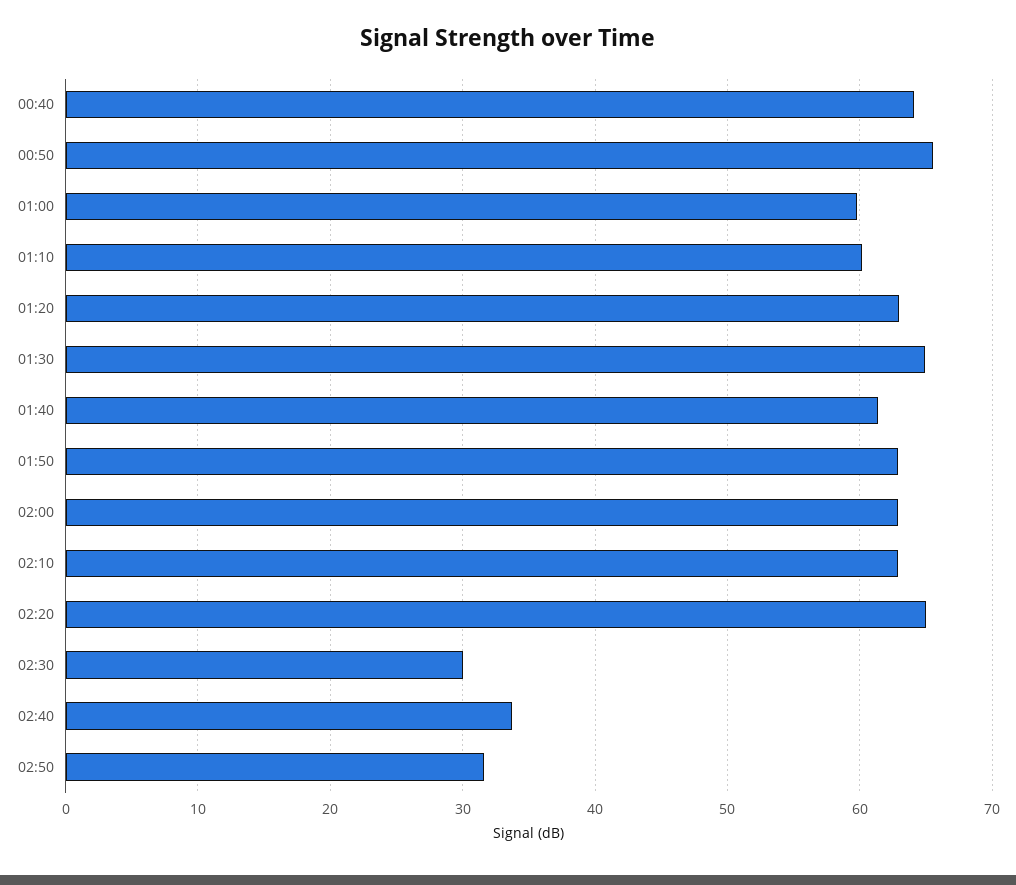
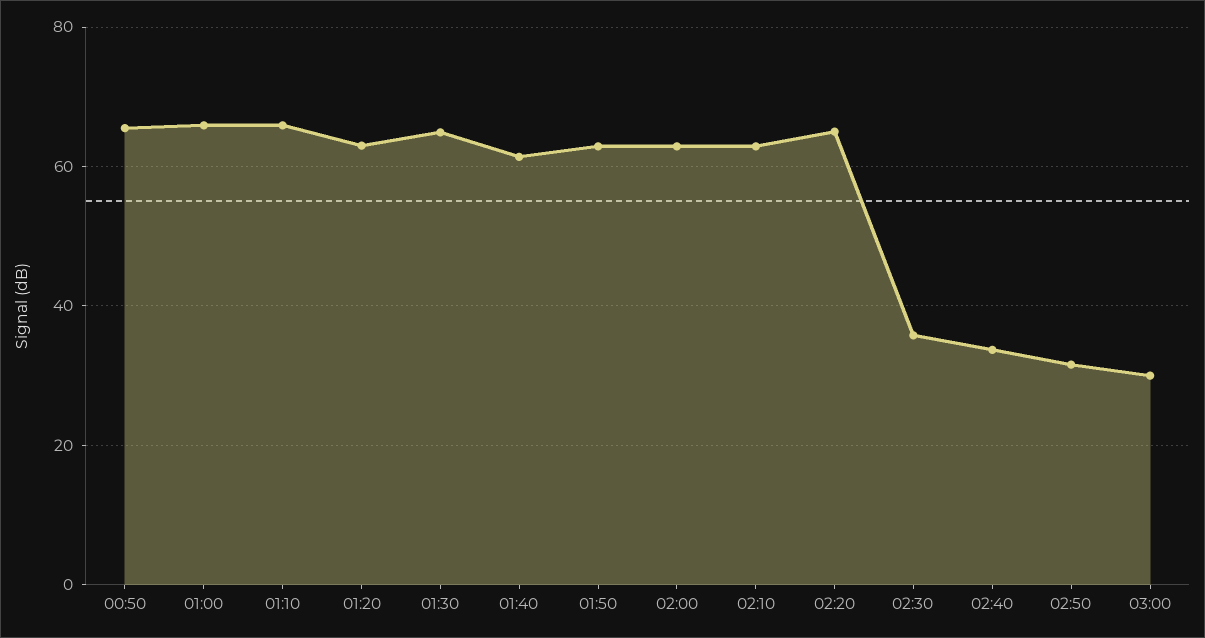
00:40: 64 -> none
01:00: 60 -> 66
01:10: 60 -> 66
02:30: 30 -> 36
03:00: none -> 30

